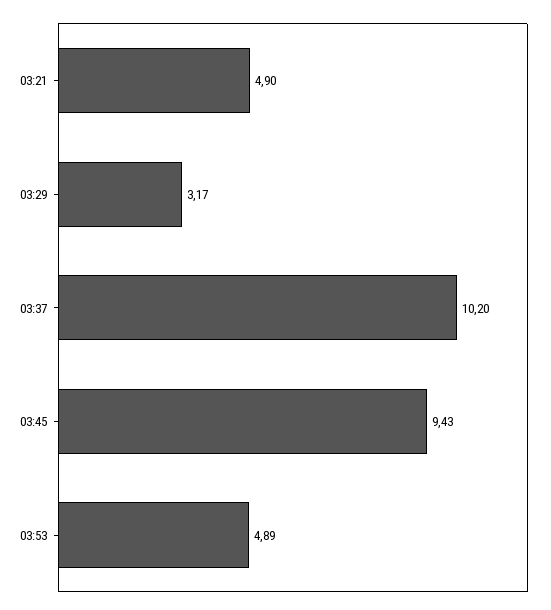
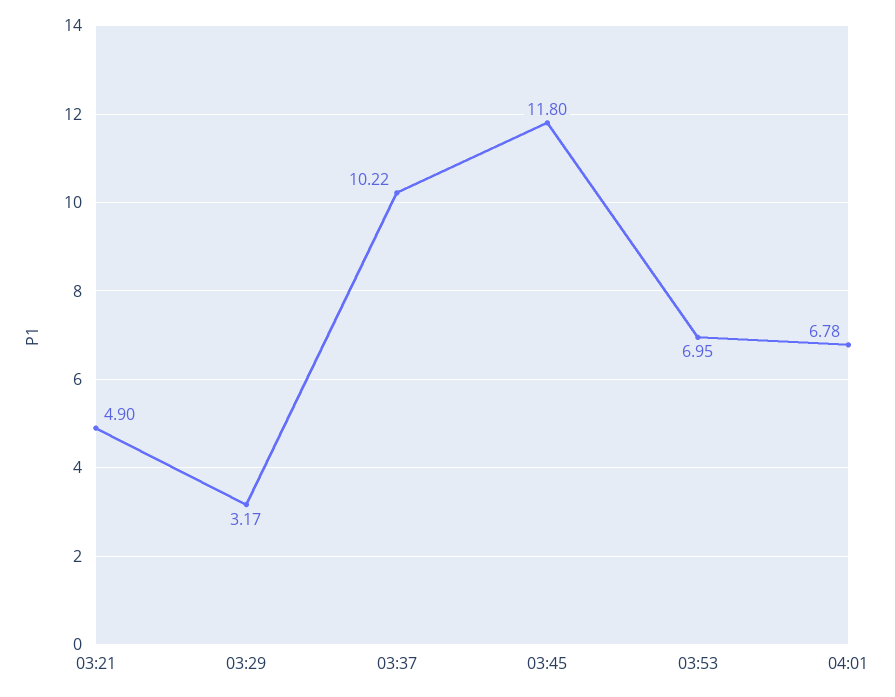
03:37: 10.2 -> 10.22
03:45: 9.43 -> 11.8
03:53: 4.89 -> 6.95
04:01: none -> 6.78

